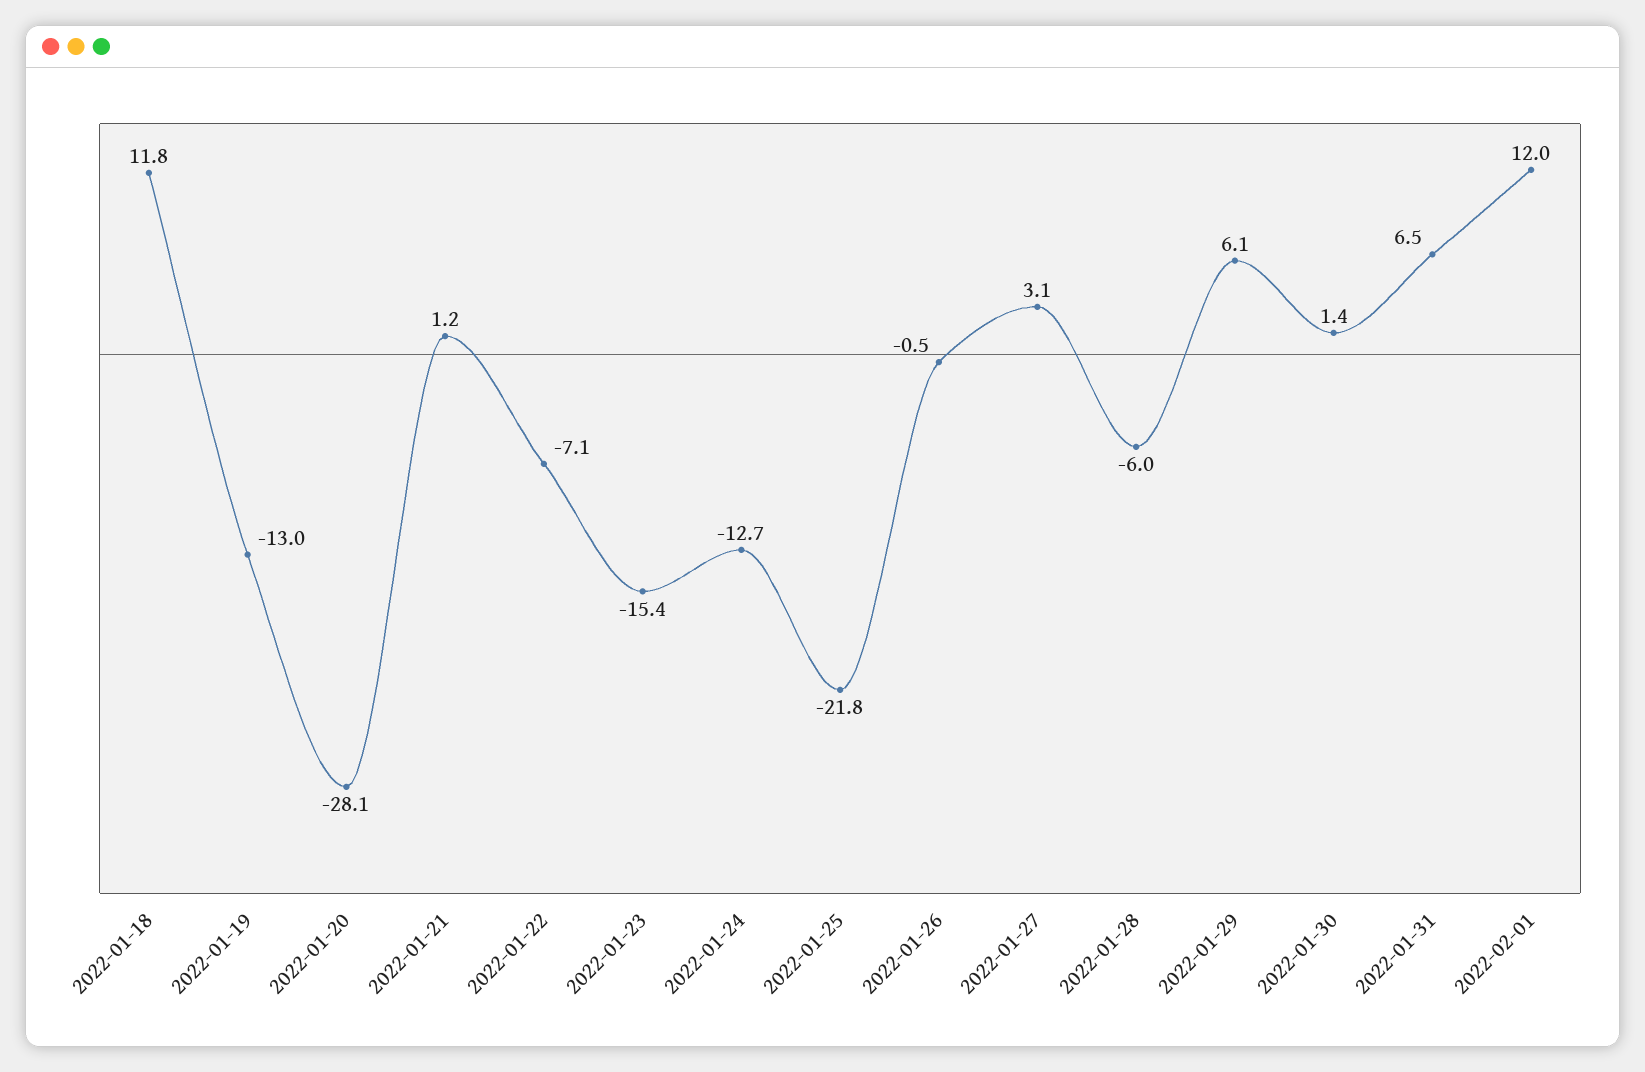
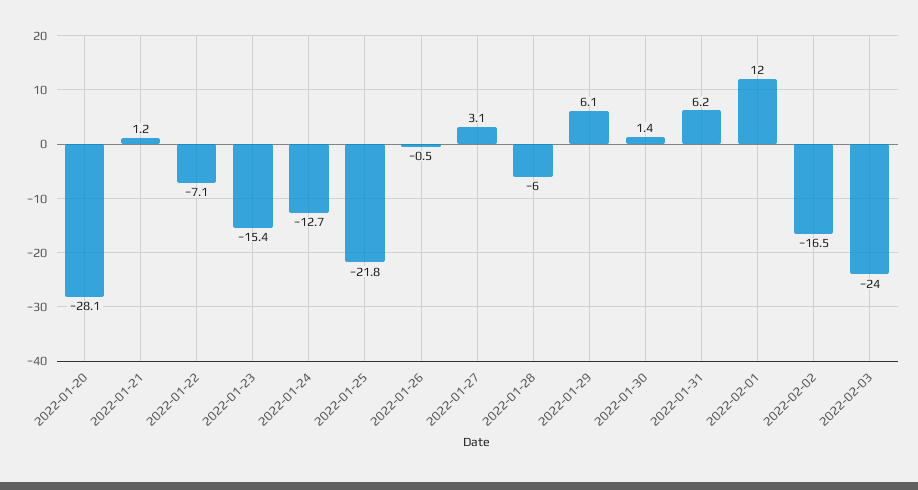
2022-01-18: 11.8 -> none
2022-01-19: -13 -> none
2022-01-31: 6.5 -> 6.2
2022-02-02: none -> -16.5
2022-02-03: none -> -24

